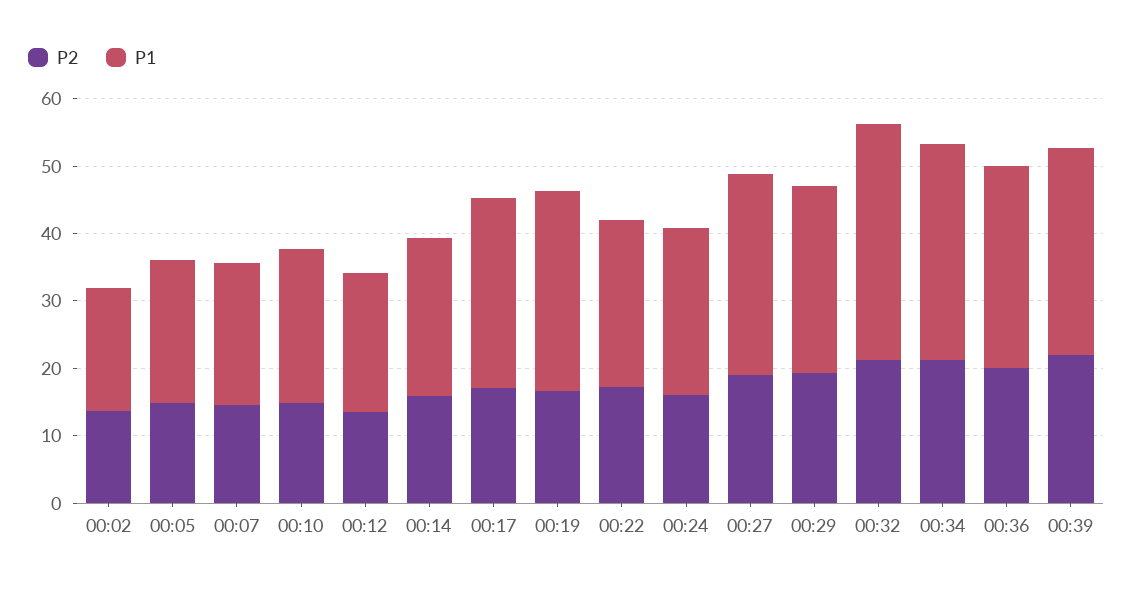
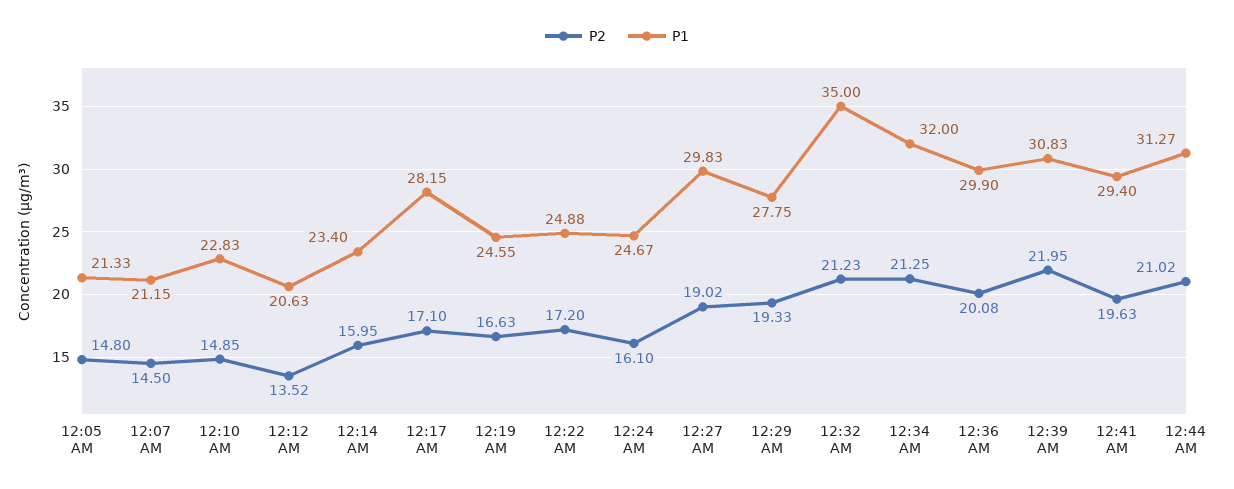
P2, 00:02: 14 -> none
P1, 00:02: 18 -> none
P1, 00:19: 30 -> 24.55
P2, 12:41 AM: none -> 19.63
P1, 12:41 AM: none -> 29.4
P2, 12:44 AM: none -> 21.02
P1, 12:44 AM: none -> 31.27

